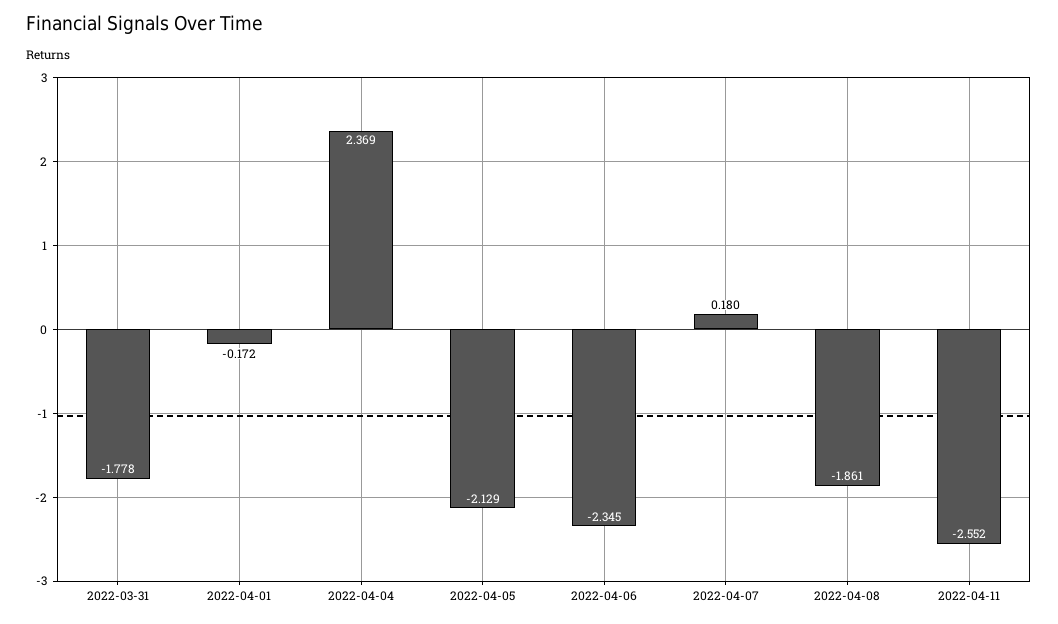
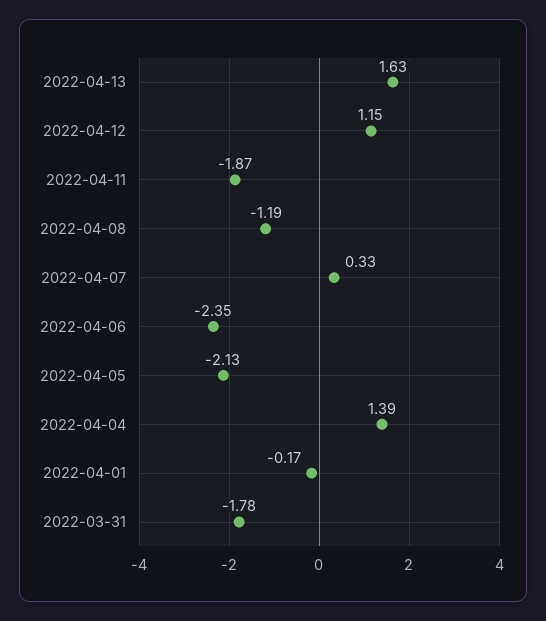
2022-04-04: 2.369 -> 1.39
2022-04-07: 0.18 -> 0.33
2022-04-08: -1.861 -> -1.19
2022-04-11: -2.552 -> -1.87
2022-04-13: none -> 1.63
2022-04-12: none -> 1.15

